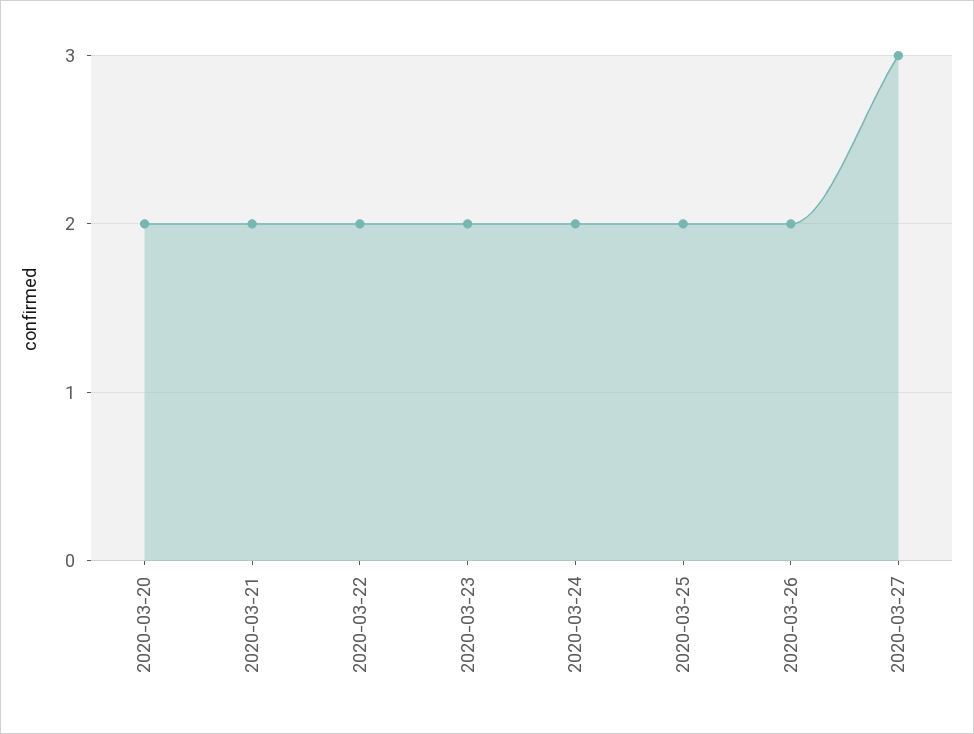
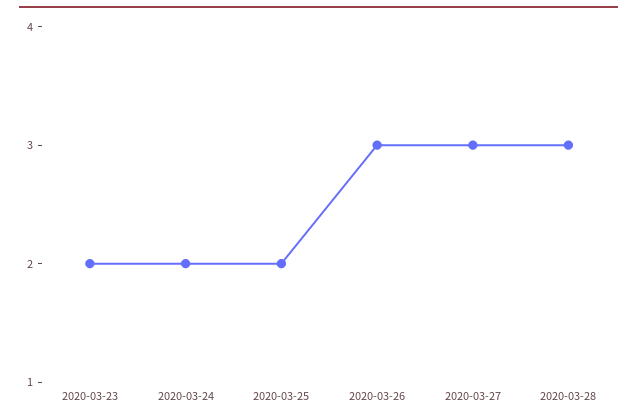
2020-03-20: 2 -> none
2020-03-21: 2 -> none
2020-03-22: 2 -> none
2020-03-26: 2 -> 3
2020-03-28: none -> 3

